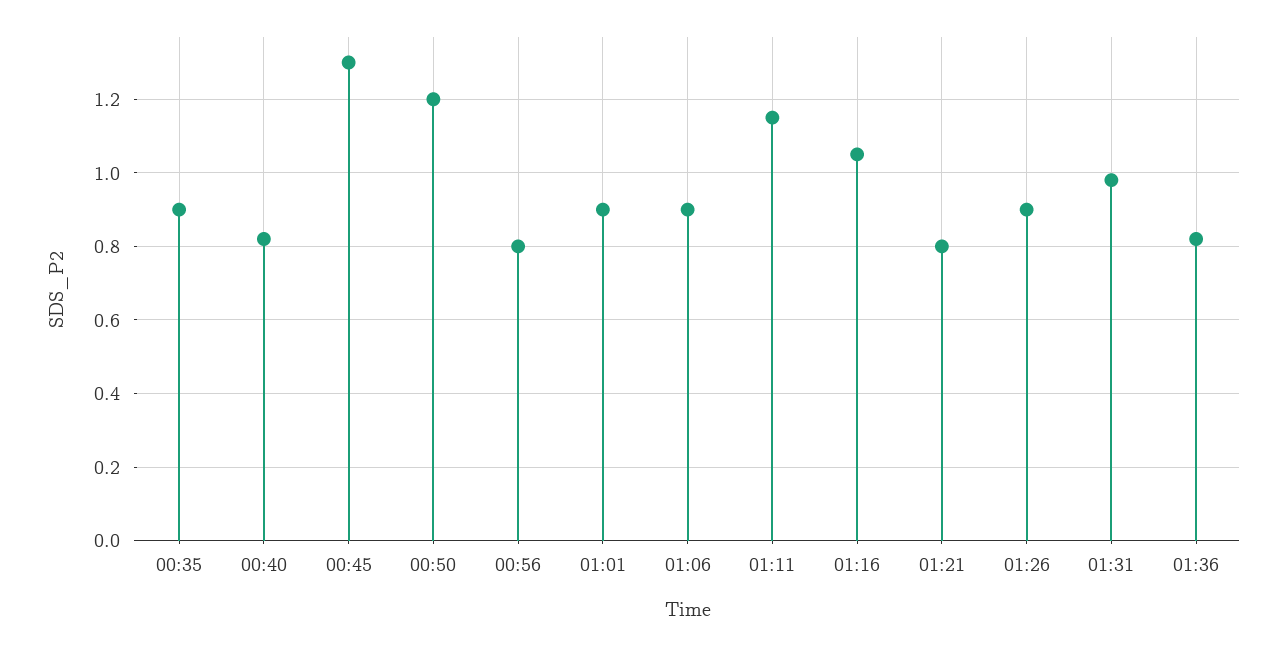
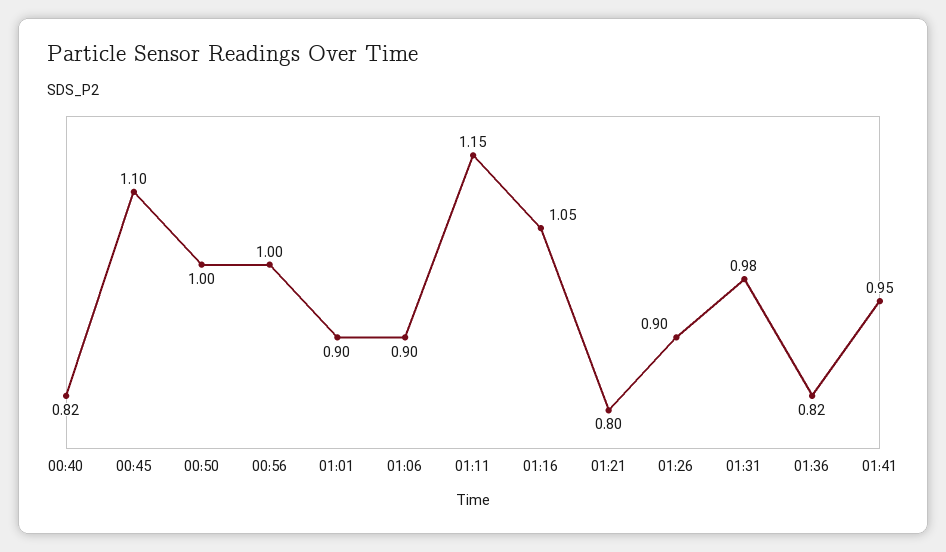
00:35: 0.9 -> none
00:45: 1.3 -> 1.1
00:50: 1.2 -> 1
00:56: 0.8 -> 1
01:41: none -> 0.95

